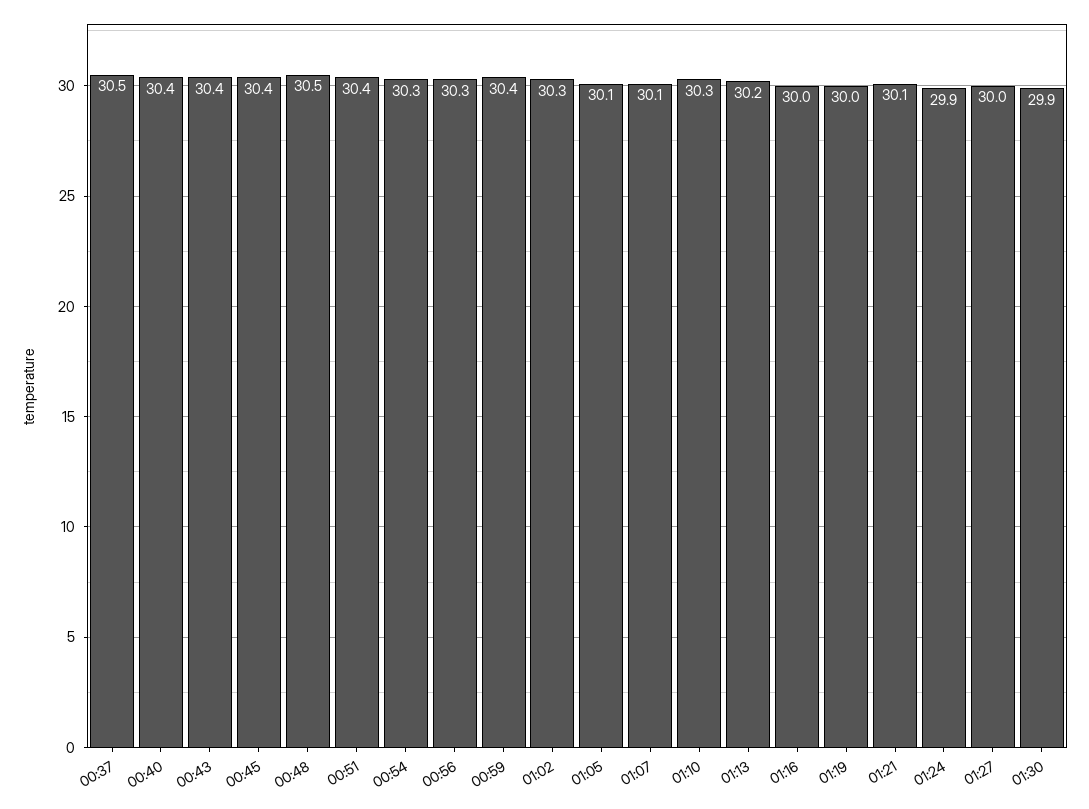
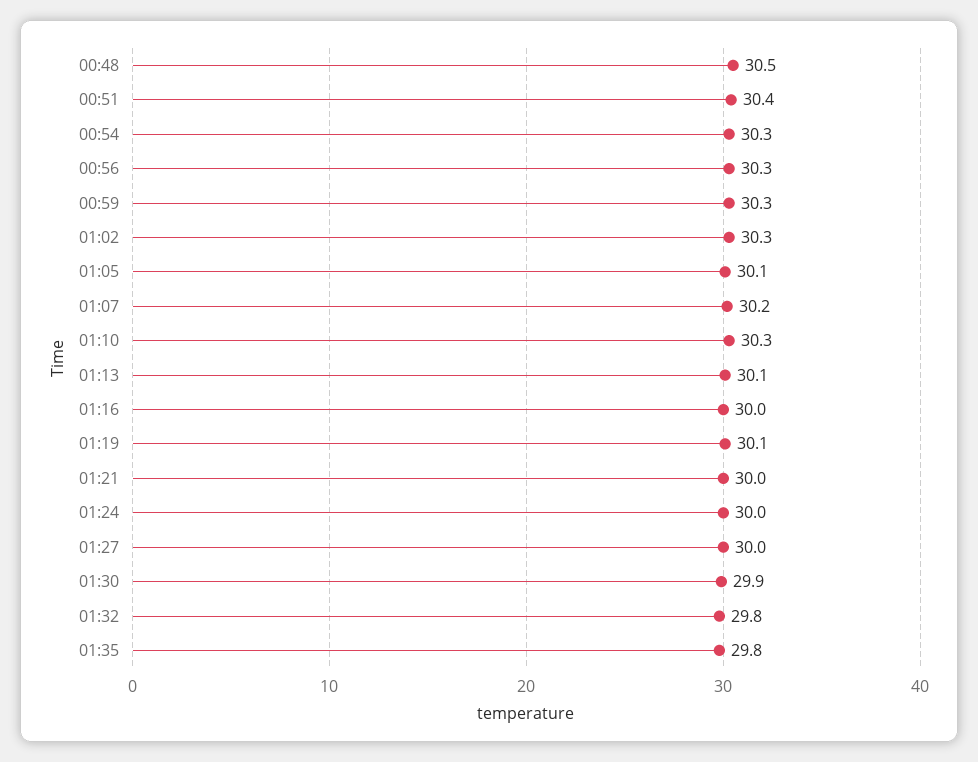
00:37: 30.5 -> none
00:40: 30.4 -> none
00:43: 30.4 -> none
00:45: 30.4 -> none
00:59: 30.4 -> 30.3
01:07: 30.1 -> 30.2
01:13: 30.2 -> 30.1
01:19: 30 -> 30.1
01:21: 30.1 -> 30
01:24: 29.9 -> 30
01:32: none -> 29.8
01:35: none -> 29.8

